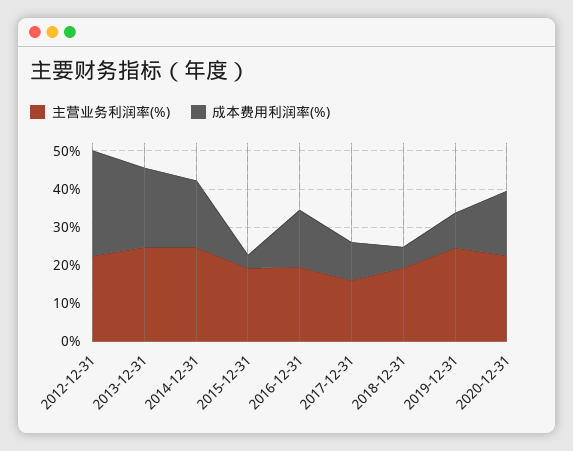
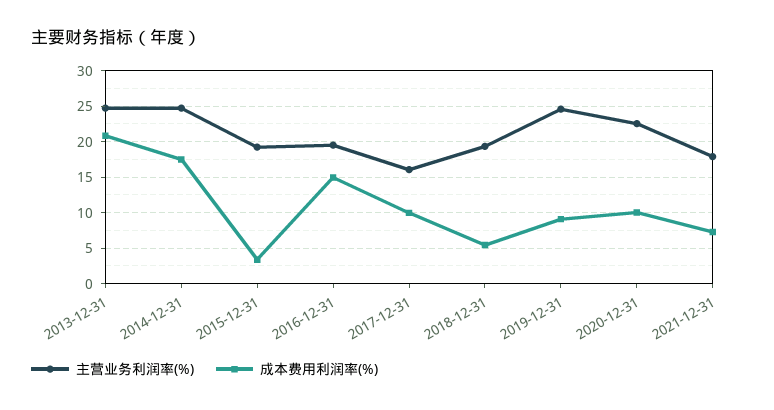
主营业务利润率(%), 2012-12-31: 22.5 -> none
成本费用利润率(%), 2012-12-31: 27.5 -> none
成本费用利润率(%), 2020-12-31: 17.5 -> 10
主营业务利润率(%), 2021-12-31: none -> 18
成本费用利润率(%), 2021-12-31: none -> 7

